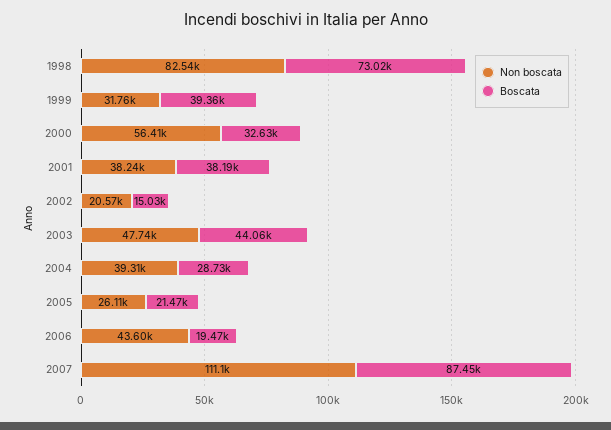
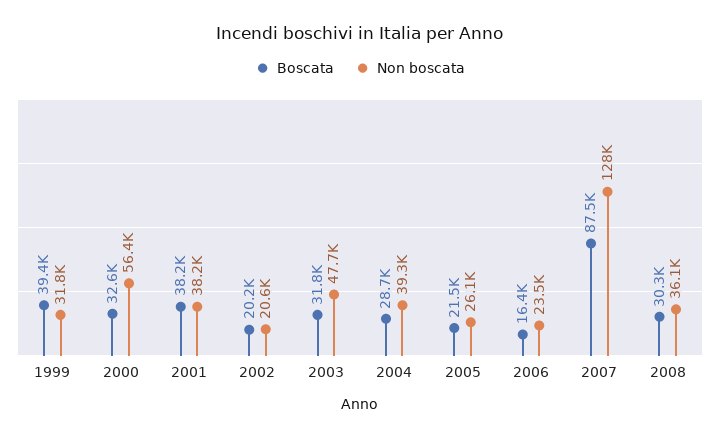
Non boscata, 1998: 82540 -> none
Boscata, 1998: 73020 -> none
Boscata, 2002: 15030 -> 20200
Boscata, 2003: 44060 -> 31800
Non boscata, 2006: 43600 -> 23500
Boscata, 2006: 19470 -> 16400
Non boscata, 2007: 111100 -> 128000
Boscata, 2008: none -> 30300
Non boscata, 2008: none -> 36100

